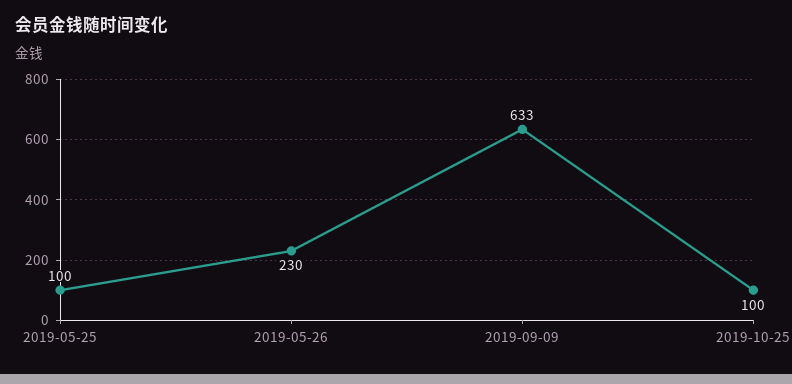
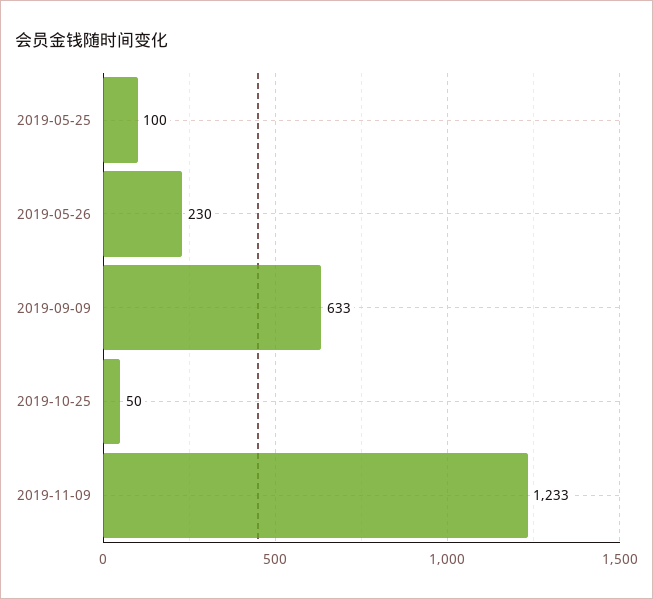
2019-10-25: 100 -> 50
2019-11-09: none -> 1233

